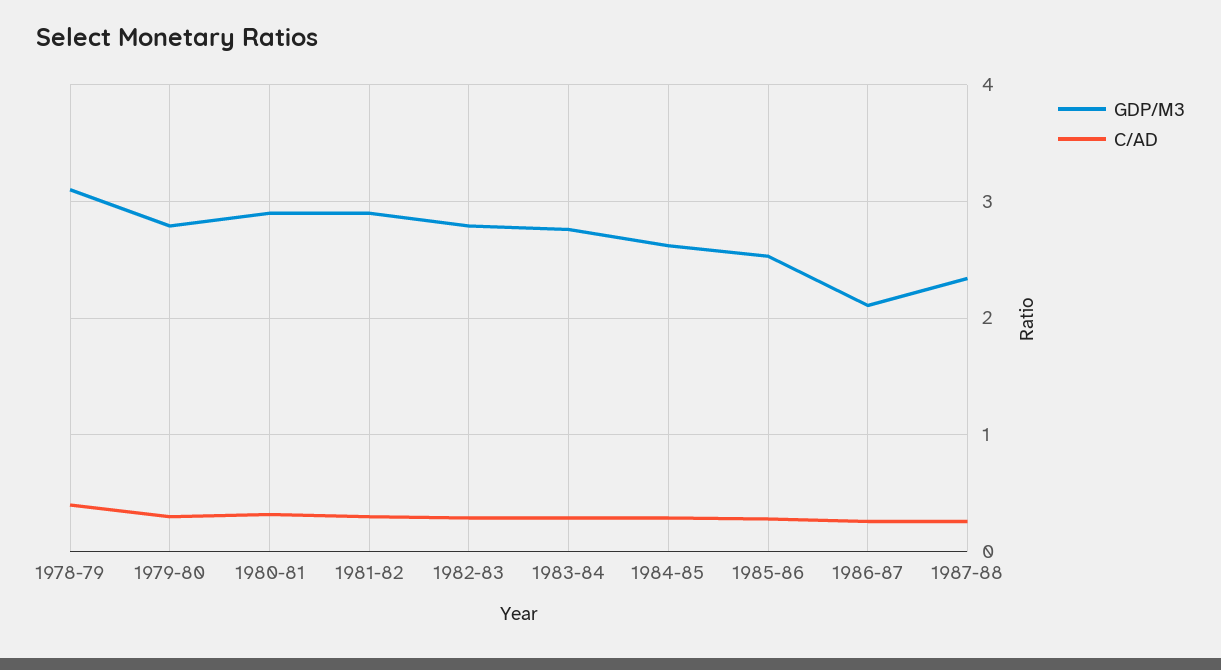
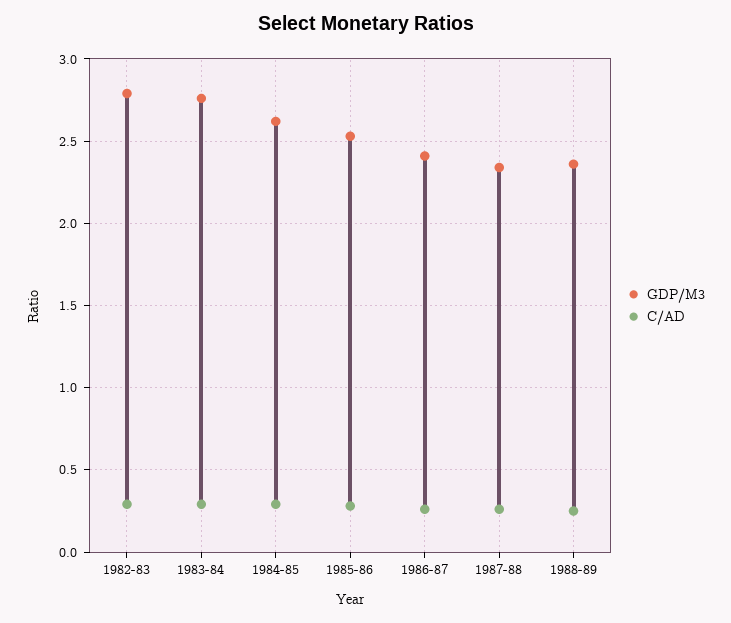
GDP/M3, 1978-79: 3.1 -> none
C/AD, 1978-79: 0.4 -> none
GDP/M3, 1979-80: 2.8 -> none
C/AD, 1979-80: 0.3 -> none
GDP/M3, 1980-81: 2.9 -> none
C/AD, 1980-81: 0.3 -> none
GDP/M3, 1981-82: 2.9 -> none
C/AD, 1981-82: 0.3 -> none
GDP/M3, 1986-87: 2.1 -> 2.4
GDP/M3, 1988-89: none -> 2.35
C/AD, 1988-89: none -> 0.25

